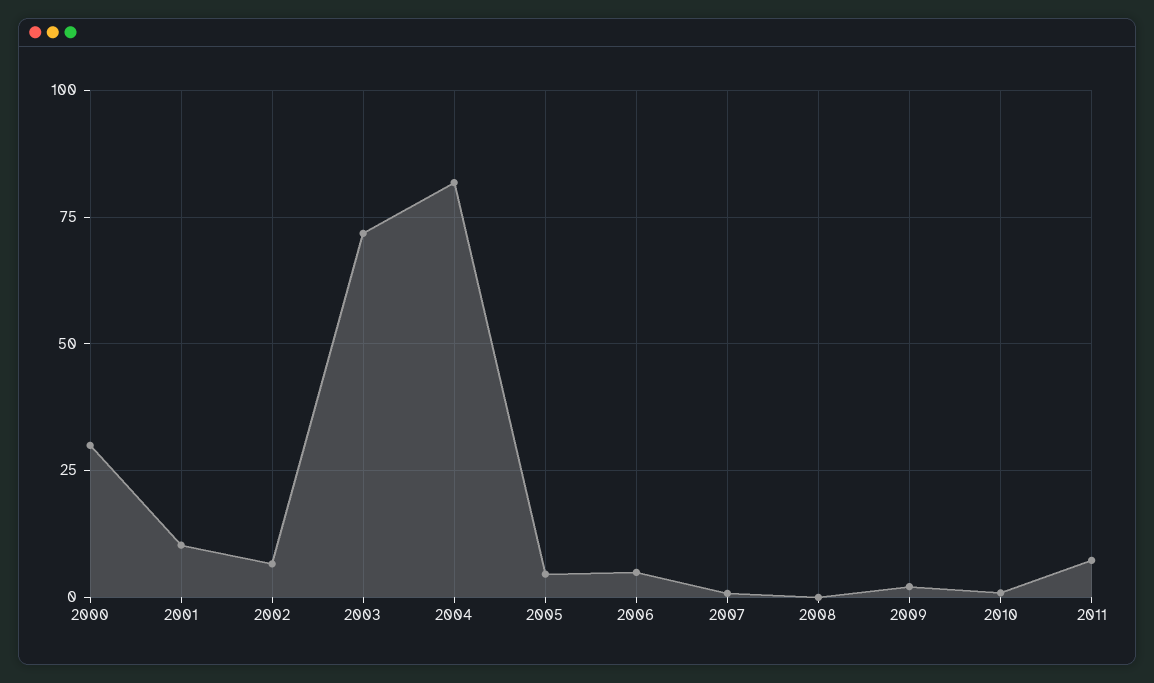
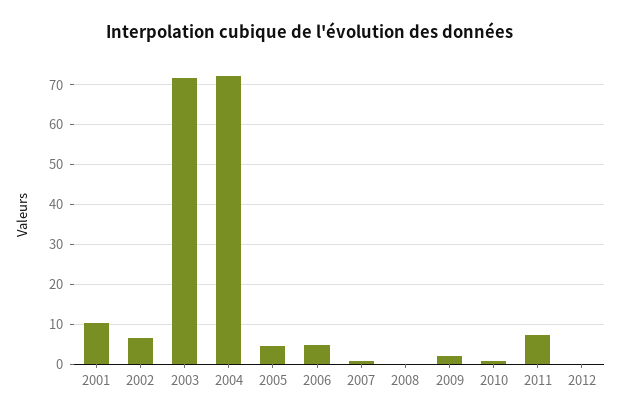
2000: 30 -> none
2004: 82.5 -> 72
2012: none -> 0

